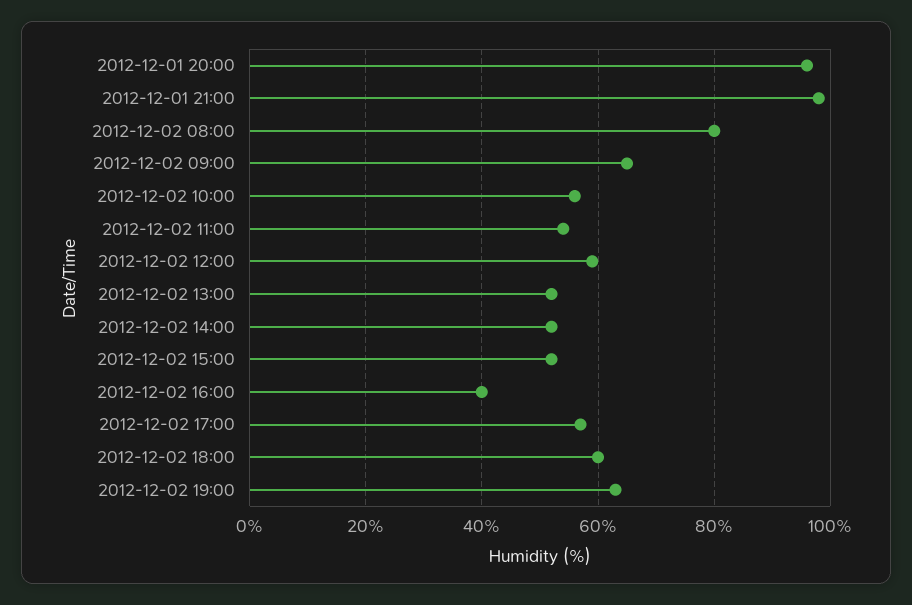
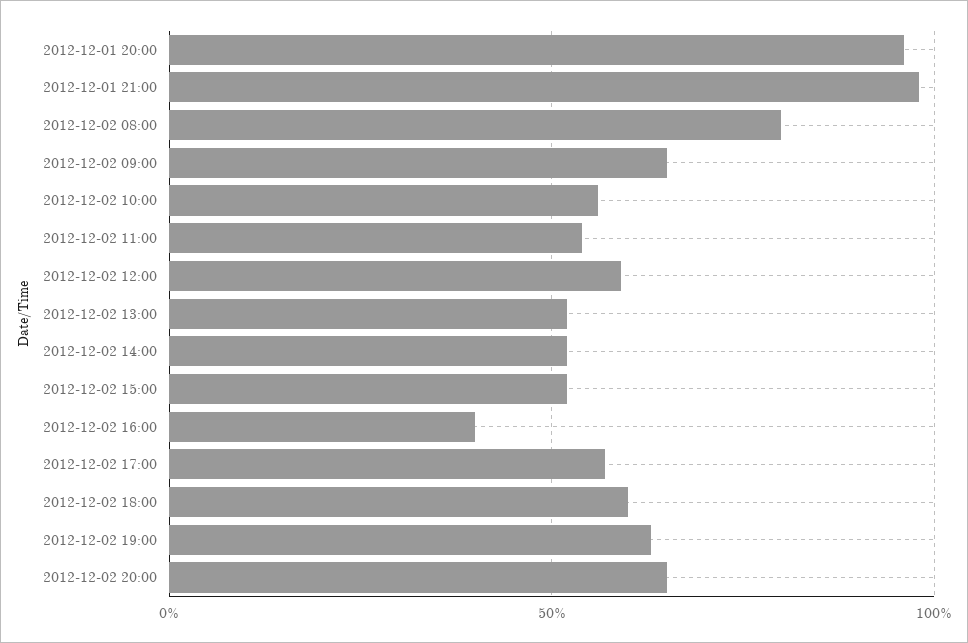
2012-12-02 20:00: none -> 65

